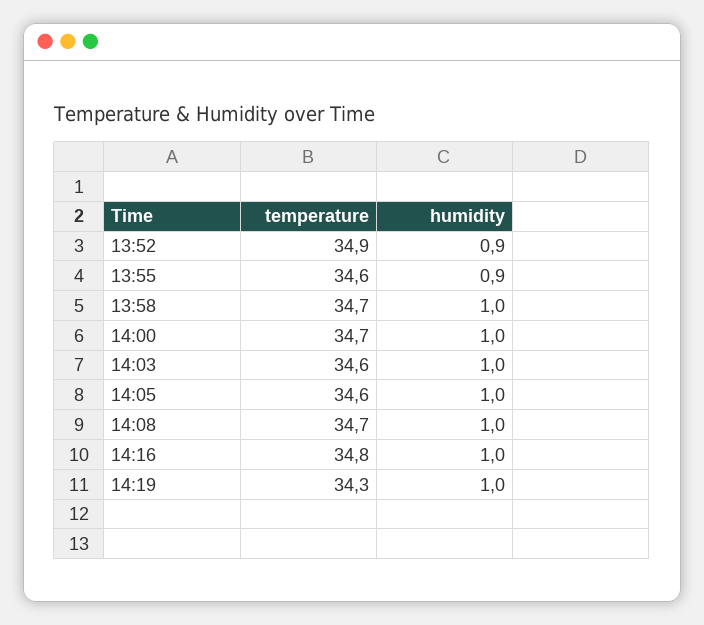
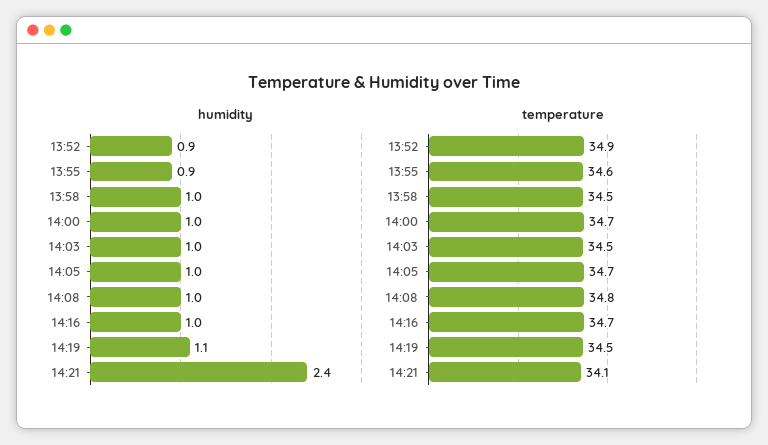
temperature, 13:58: 34.7 -> 34.5
temperature, 14:03: 34.6 -> 34.5
temperature, 14:05: 34.6 -> 34.7
temperature, 14:08: 34.7 -> 34.8
temperature, 14:16: 34.8 -> 34.7
temperature, 14:19: 34.3 -> 34.5
humidity, 14:19: 1 -> 1.1
humidity, 14:21: none -> 2.4
temperature, 14:21: none -> 34.1

